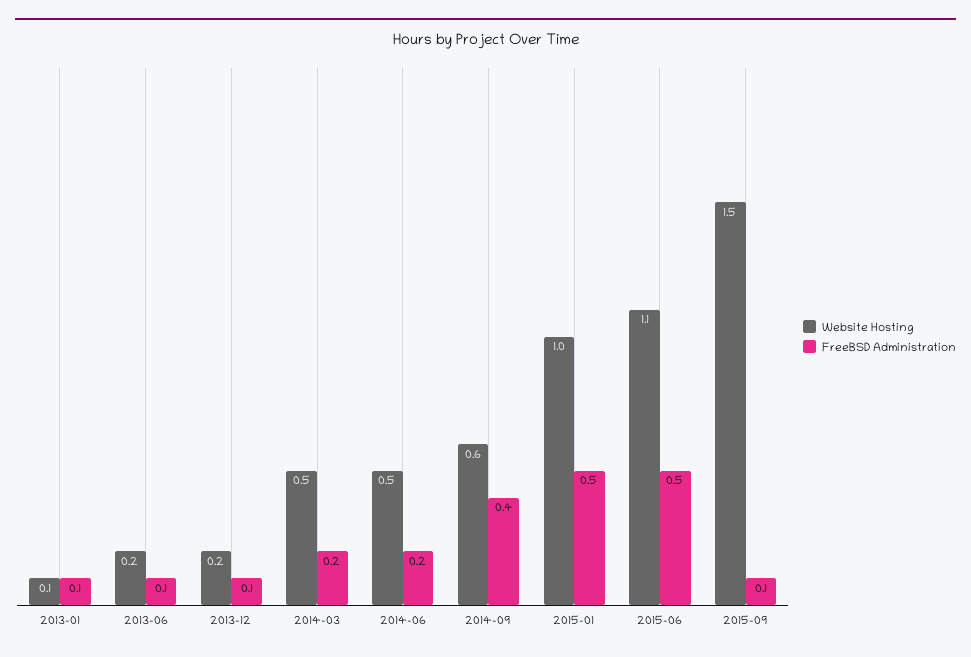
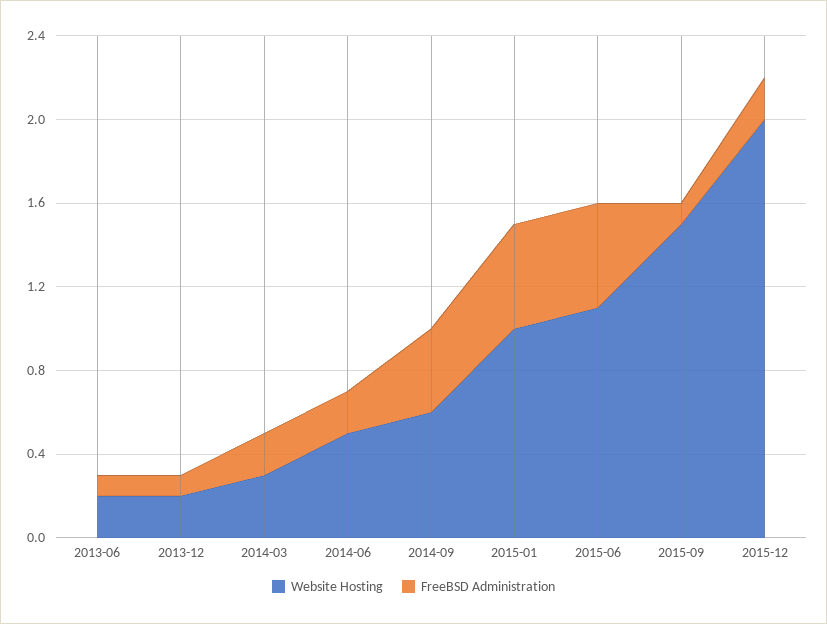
Website Hosting, 2013-01: 0.1 -> none
FreeBSD Administration, 2013-01: 0.1 -> none
Website Hosting, 2014-03: 0.5 -> 0.3
Website Hosting, 2015-12: none -> 2
FreeBSD Administration, 2015-12: none -> 0.2

